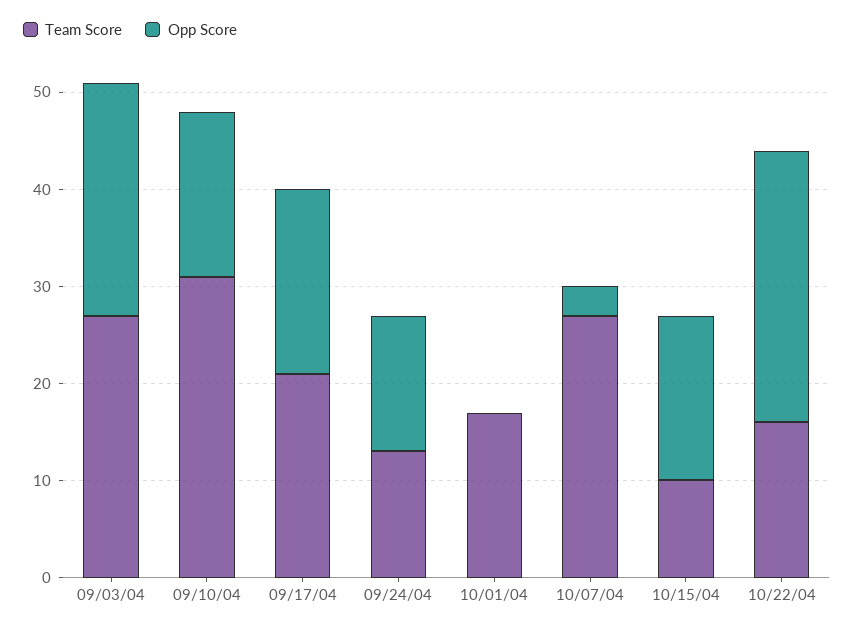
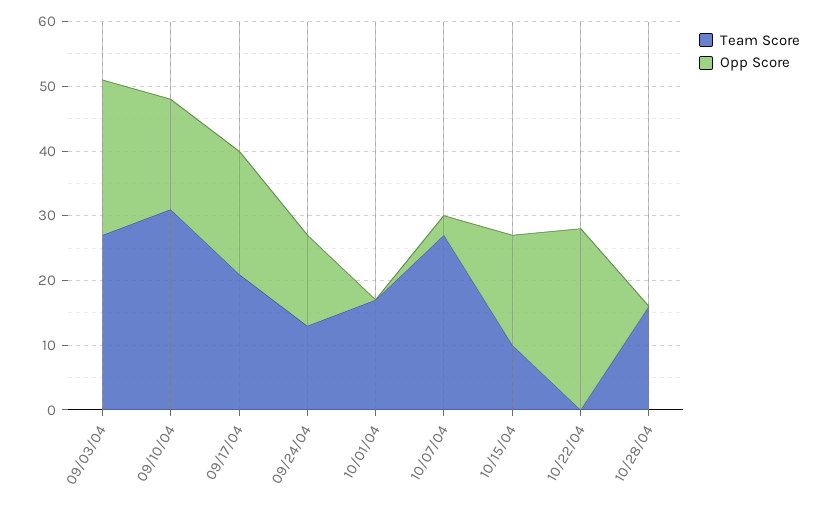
Team Score, 10/22/04: 16 -> 0
Team Score, 10/28/04: none -> 15
Opp Score, 10/28/04: none -> 0

